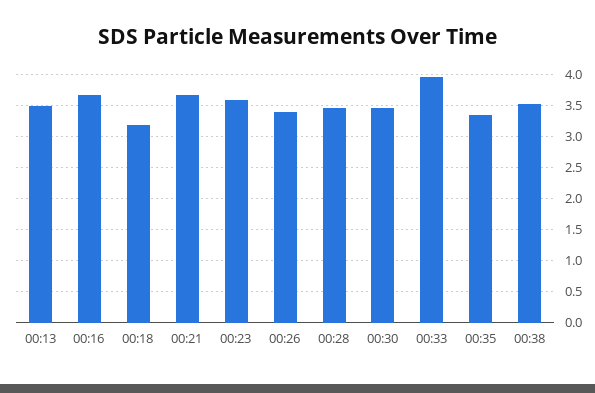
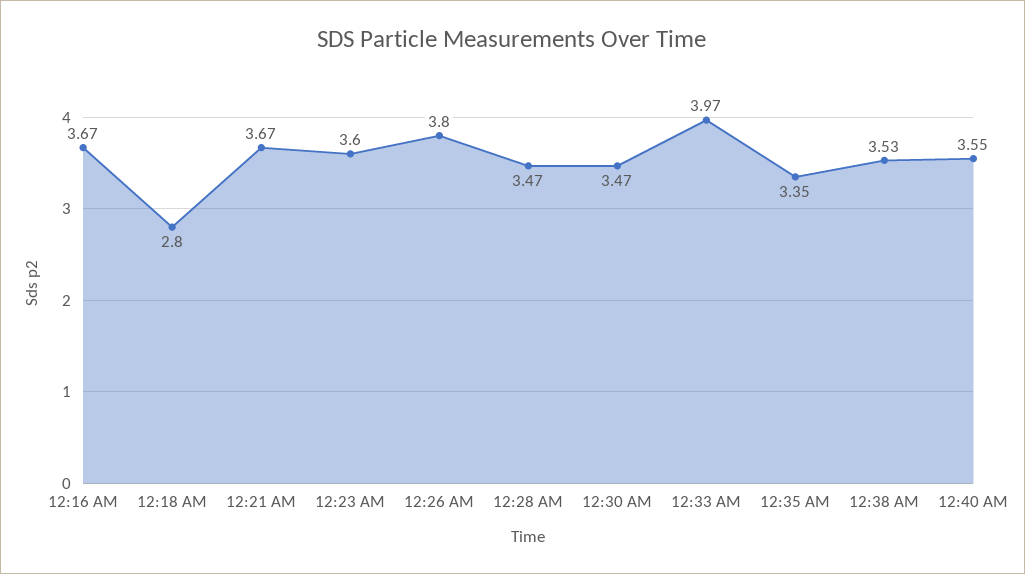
00:13: 3.5 -> none
00:18: 3.2 -> 2.8
00:26: 3.4 -> 3.8
12:40 AM: none -> 3.55

